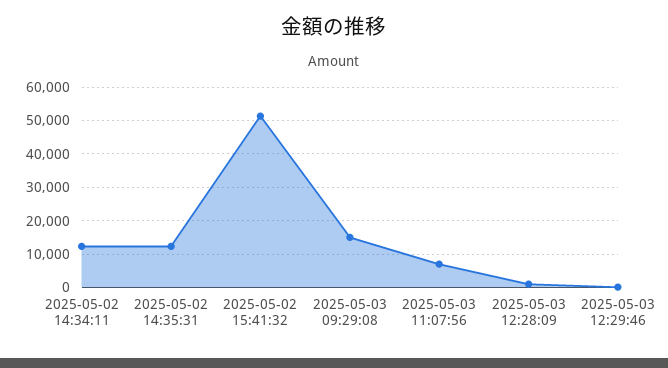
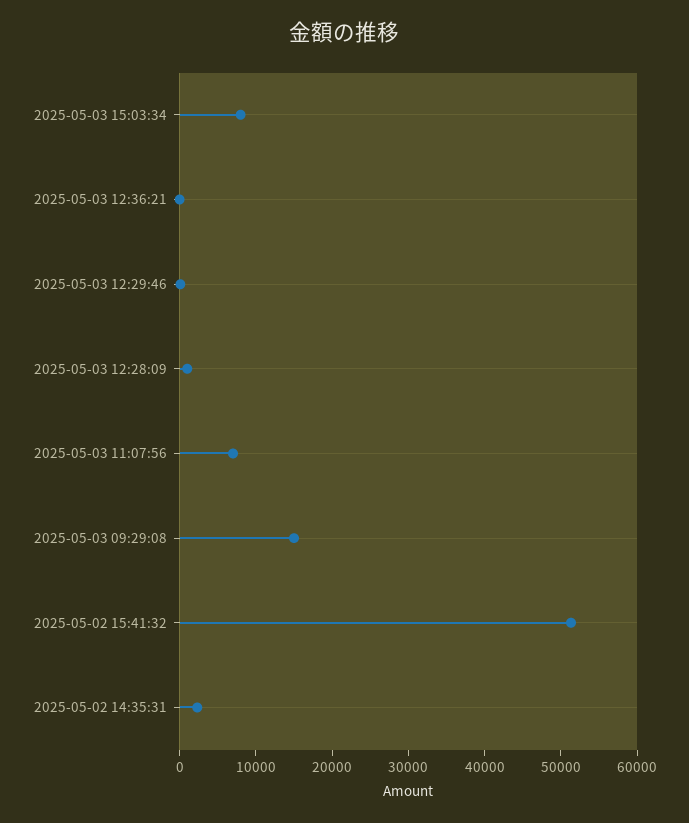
2025-05-02 14:34:11: 12000 -> none
2025-05-02 14:35:31: 12000 -> 2000
2025-05-03 15:03:34: none -> 8000
2025-05-03 12:36:21: none -> 0

